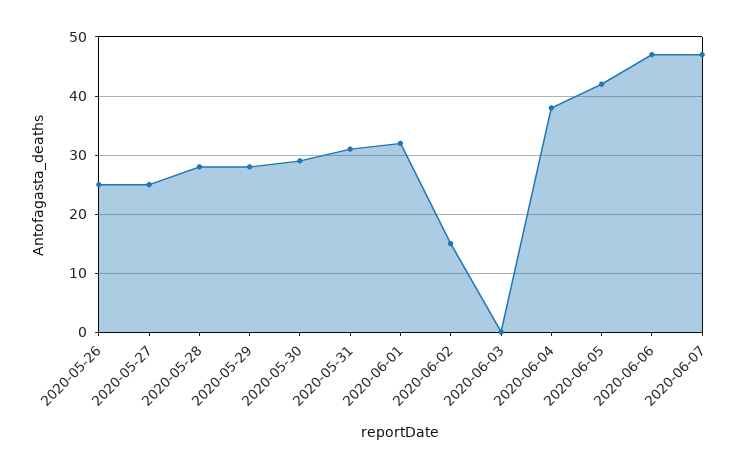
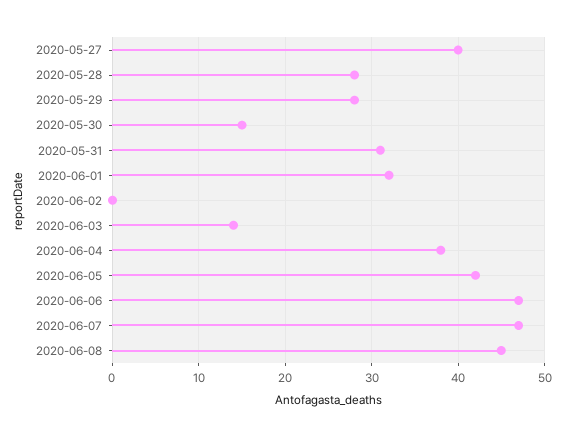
2020-05-26: 25 -> none
2020-05-27: 25 -> 40
2020-05-30: 30 -> 15
2020-06-02: 15 -> 0
2020-06-03: 0 -> 14
2020-06-08: none -> 45

